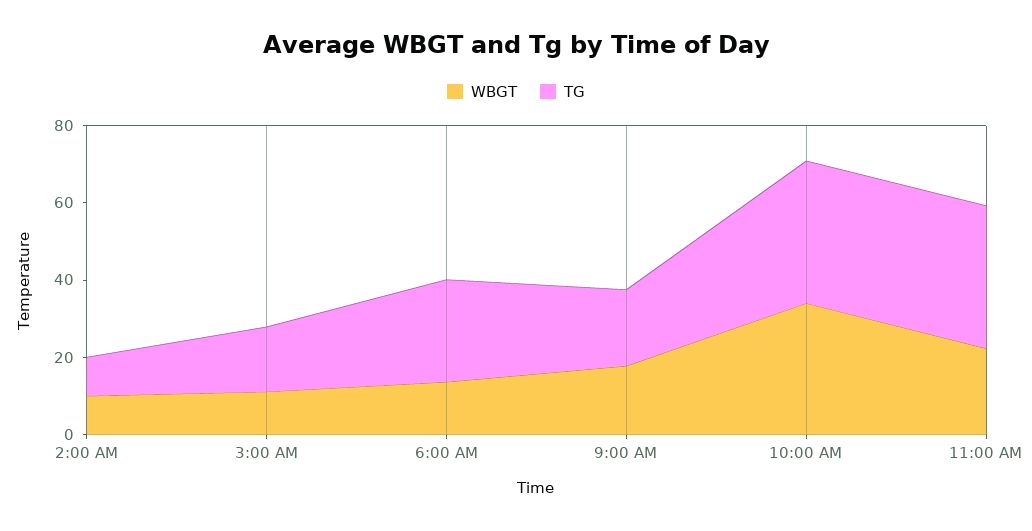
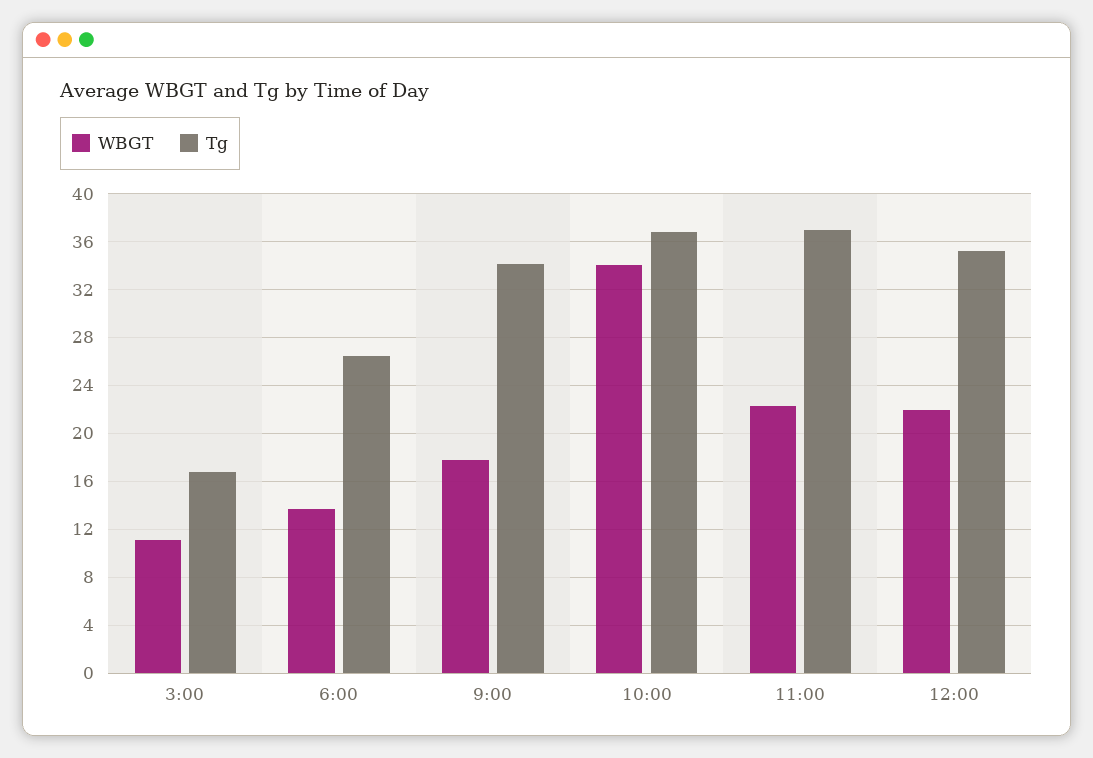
WBGT, 2:00 AM: 10 -> none
TG, 2:00 AM: 10 -> none
TG, 9:00 AM: 20 -> 34
WBGT, 12:00: none -> 22
TG, 12:00: none -> 35

